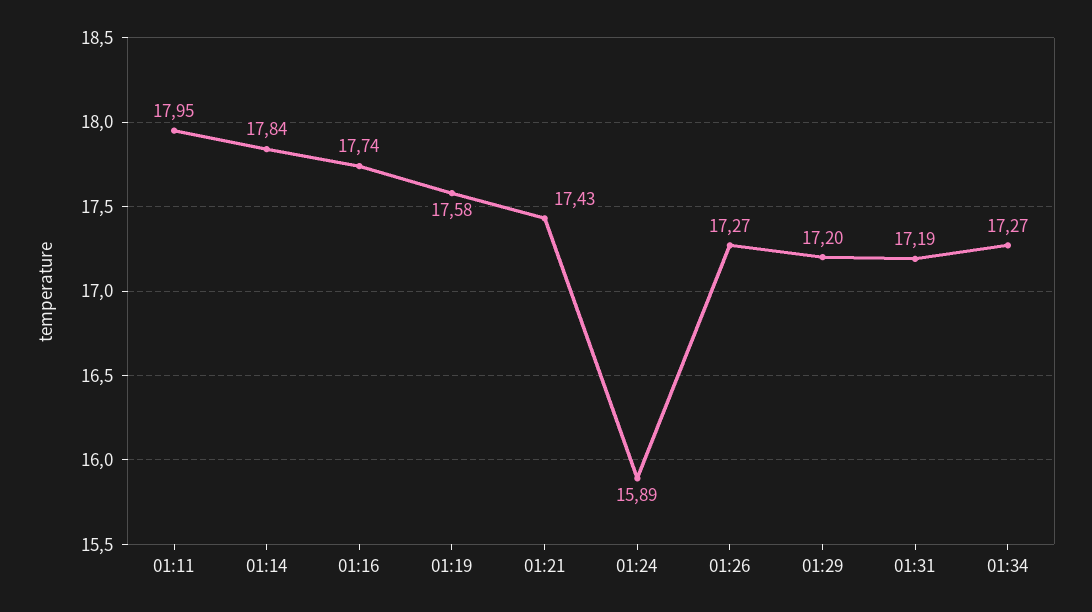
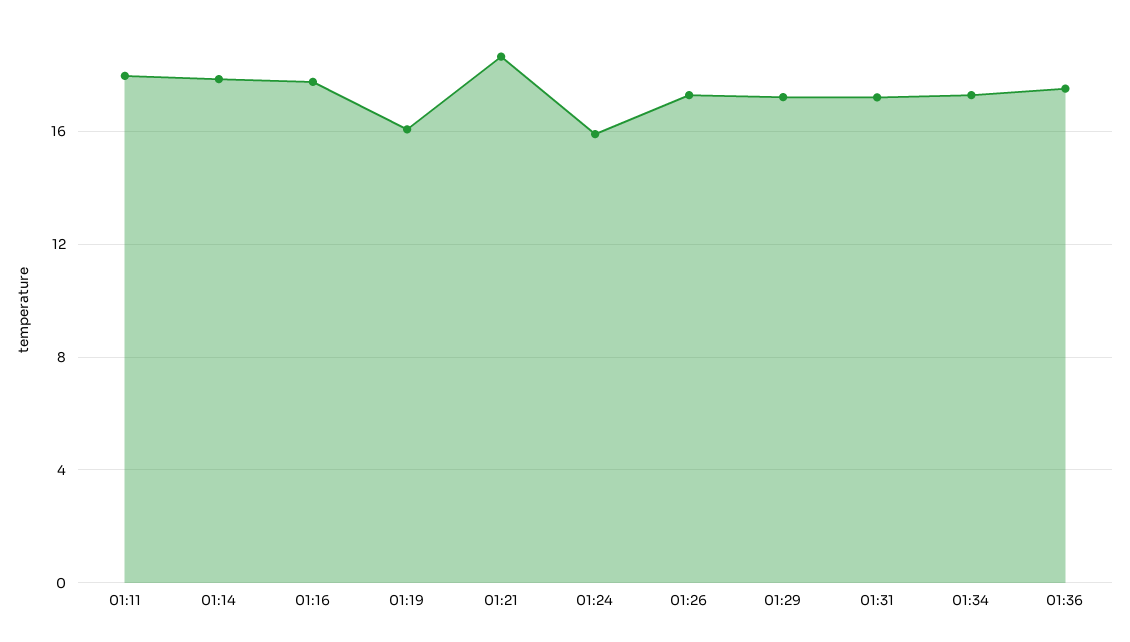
01:19: 17.58 -> 16
01:21: 17.43 -> 18.5
01:36: none -> 17.5

